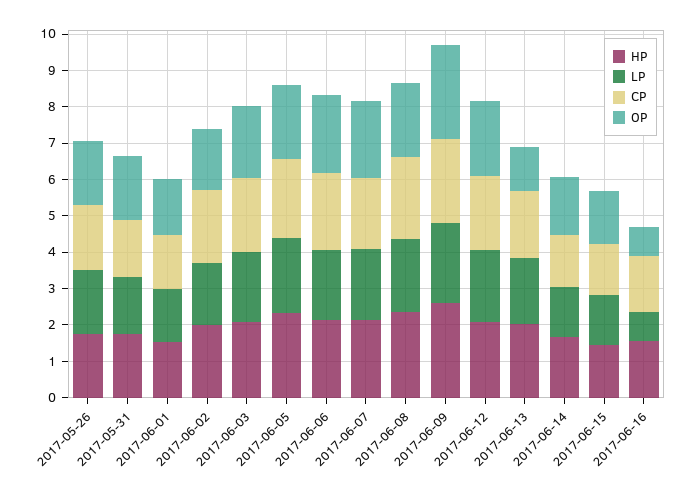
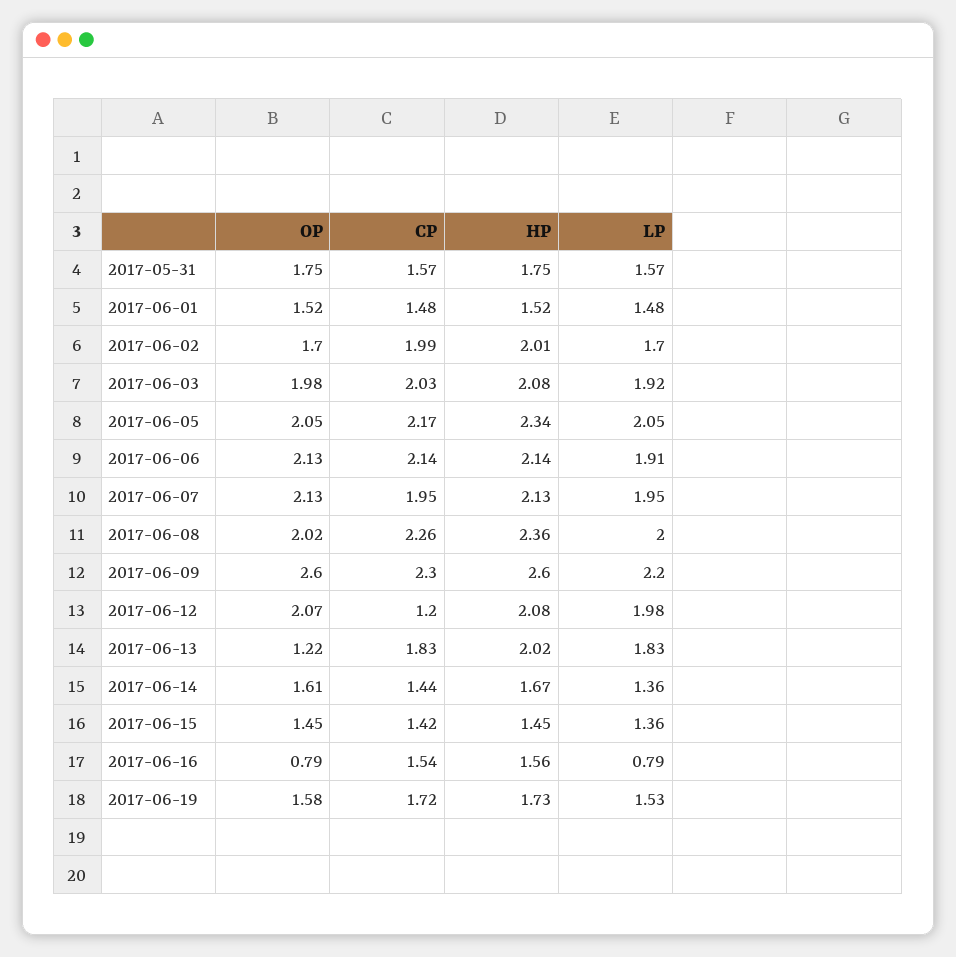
HP, 2017-05-26: 1.75 -> none
LP, 2017-05-26: 1.75 -> none
CP, 2017-05-26: 1.75 -> none
OP, 2017-05-26: 1.75 -> none
CP, 2017-06-12: 2 -> 1.2
OP, 2017-06-19: none -> 1.58
CP, 2017-06-19: none -> 1.72
HP, 2017-06-19: none -> 1.73
LP, 2017-06-19: none -> 1.53

